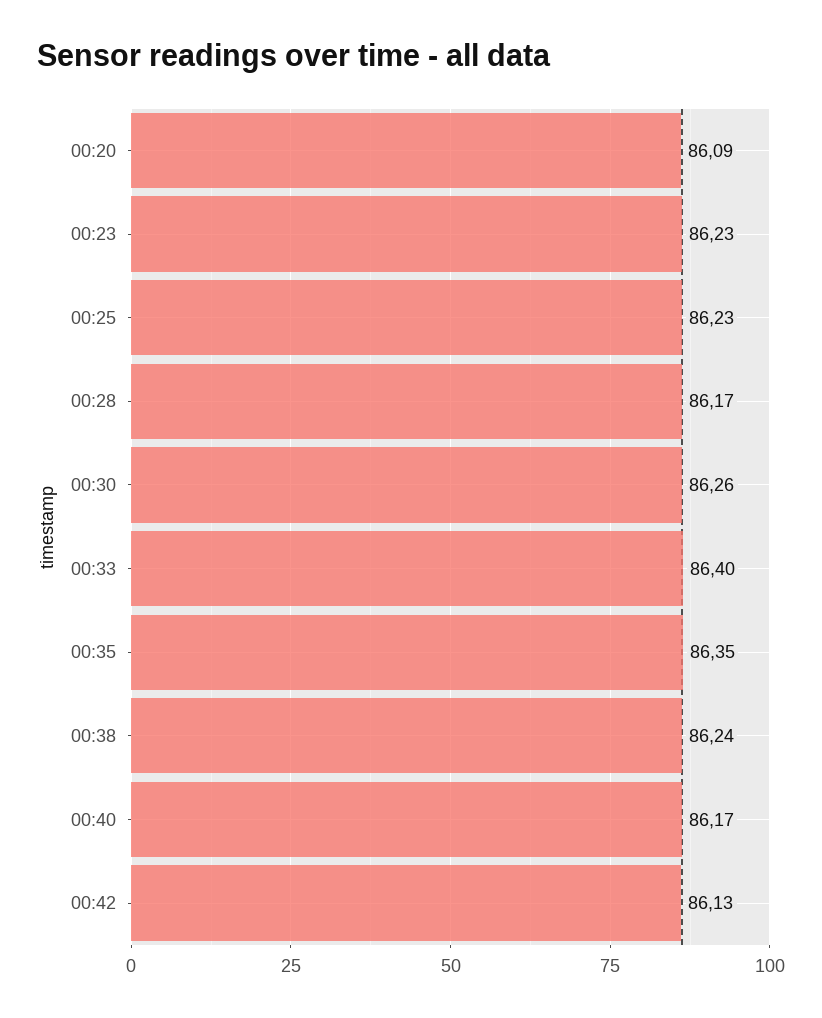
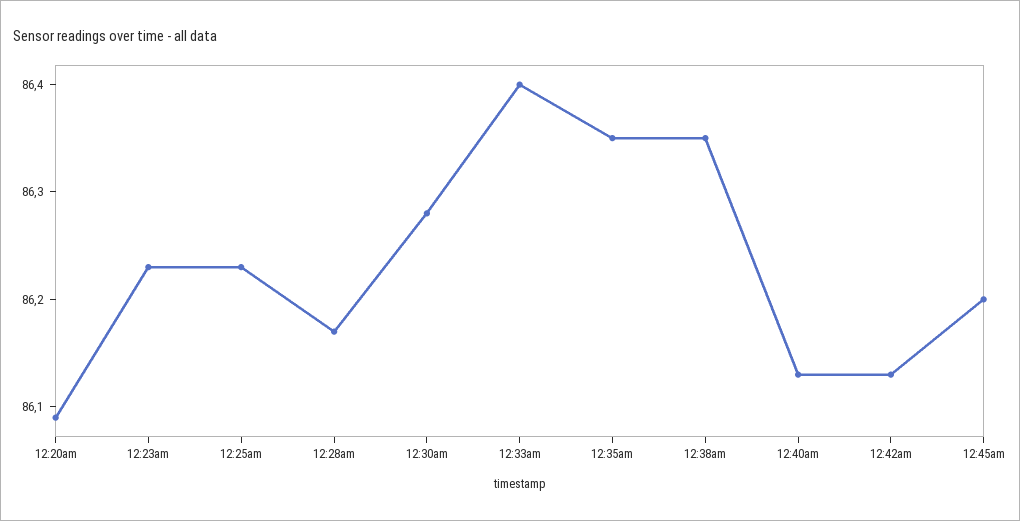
00:30: 86.26 -> 86.28
00:38: 86.24 -> 86.35
00:40: 86.17 -> 86.13
12:45am: none -> 86.2

